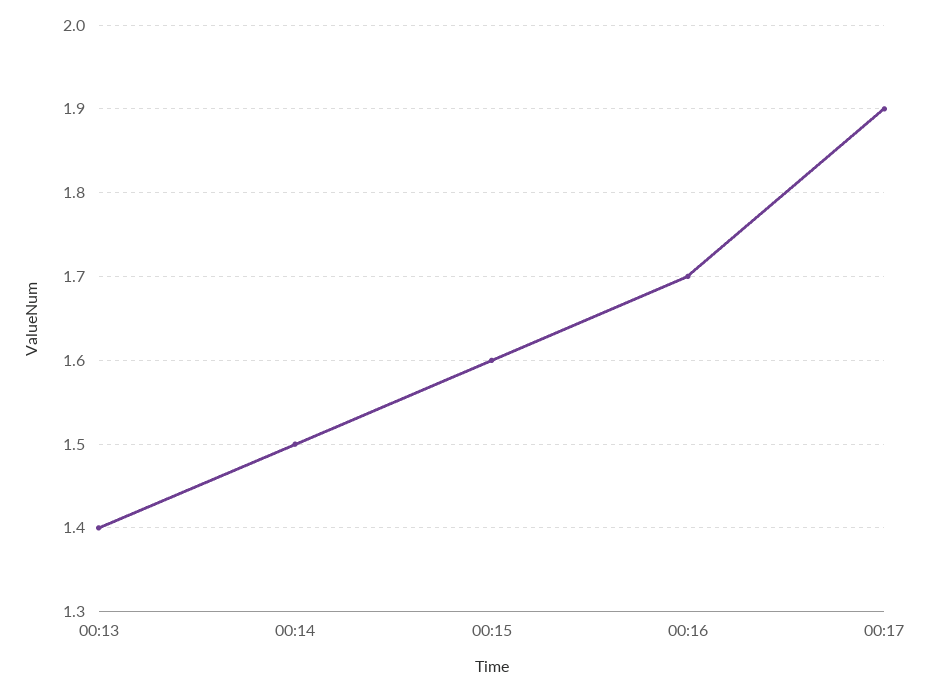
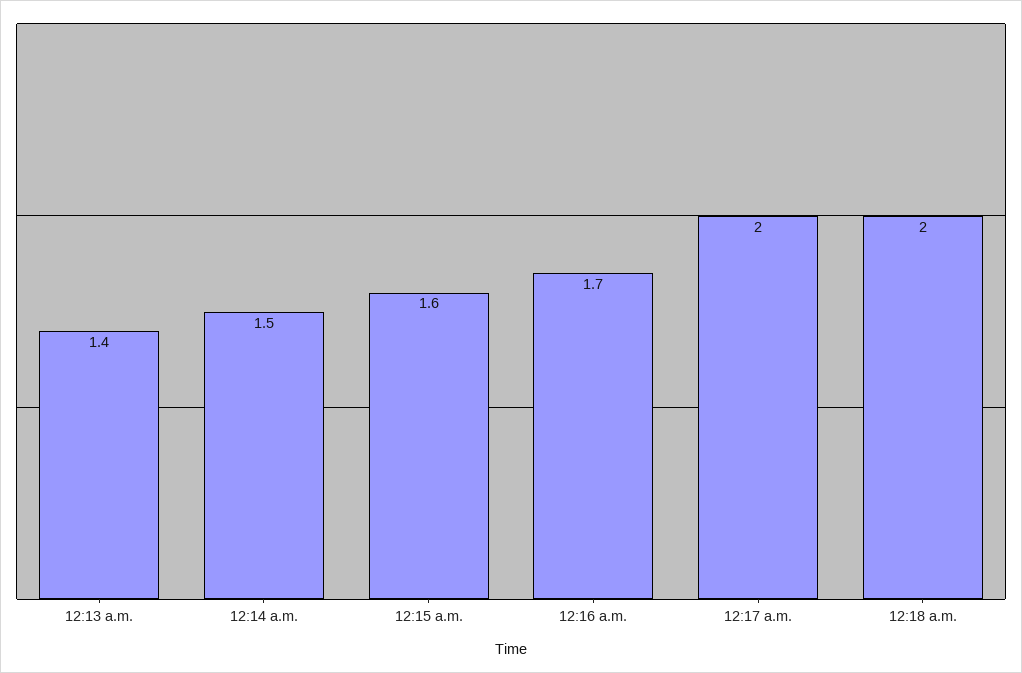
00:17: 1.9 -> 2
12:18 a.m.: none -> 2

